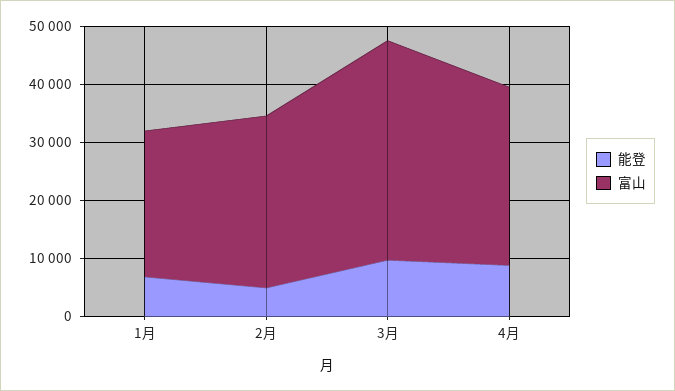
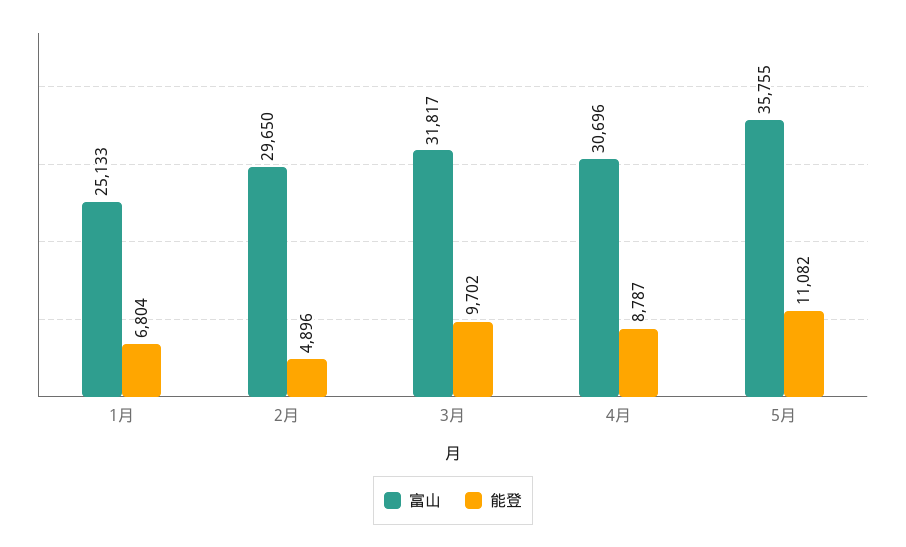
富山, 3月: 38000 -> 31817
富山, 5月: none -> 35755
能登, 5月: none -> 11082

